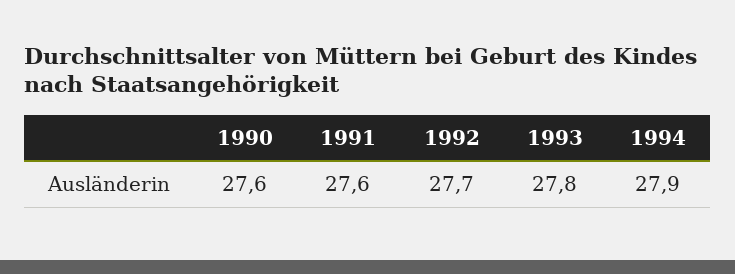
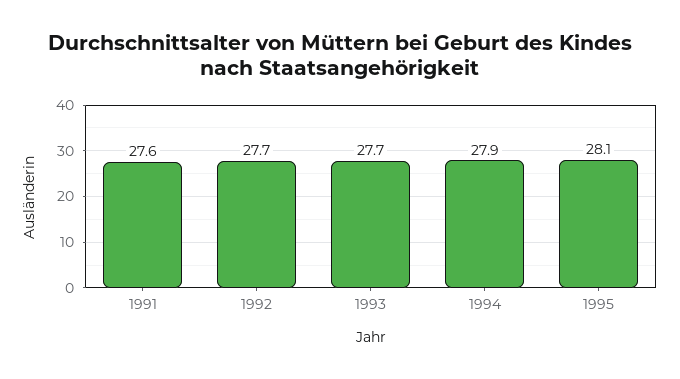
1990: 27.6 -> none
1993: 27.8 -> 27.7
1995: none -> 28.1

